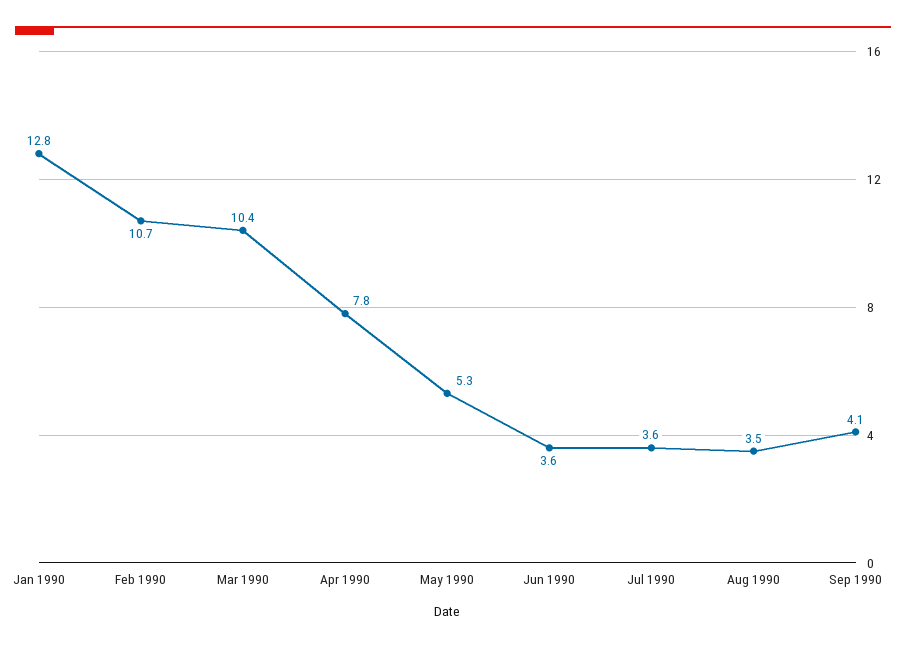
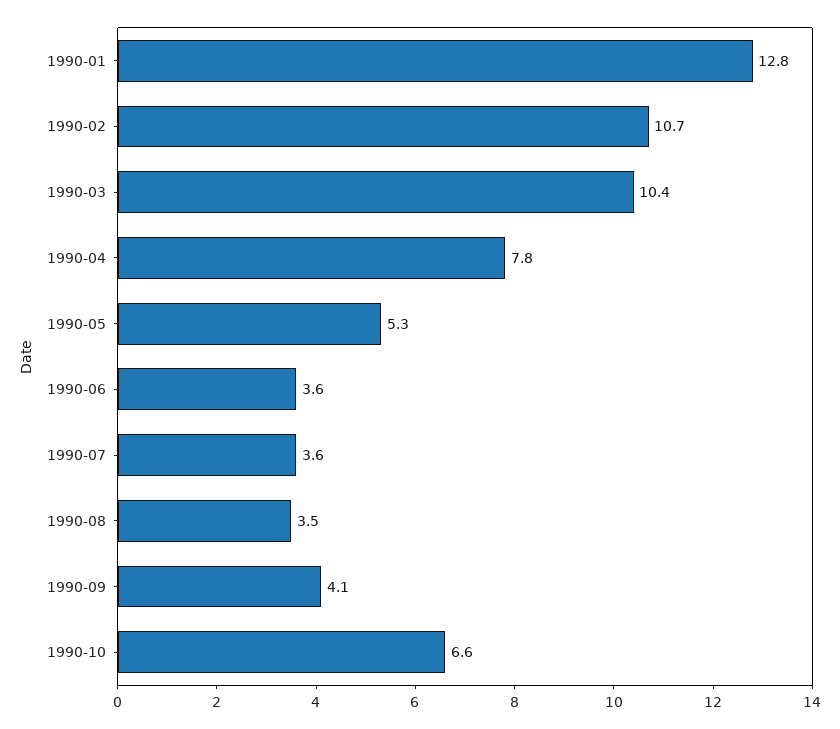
1990-10: none -> 6.6

